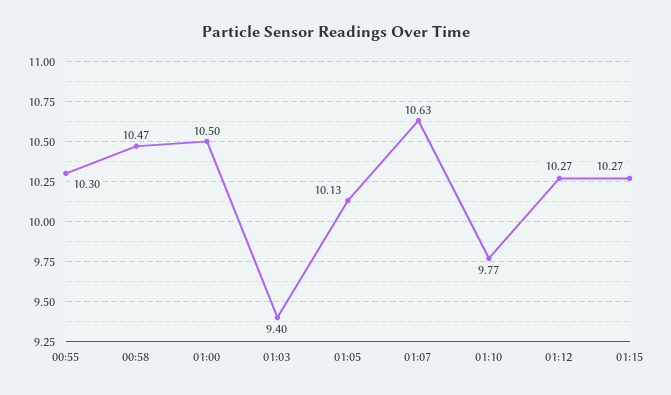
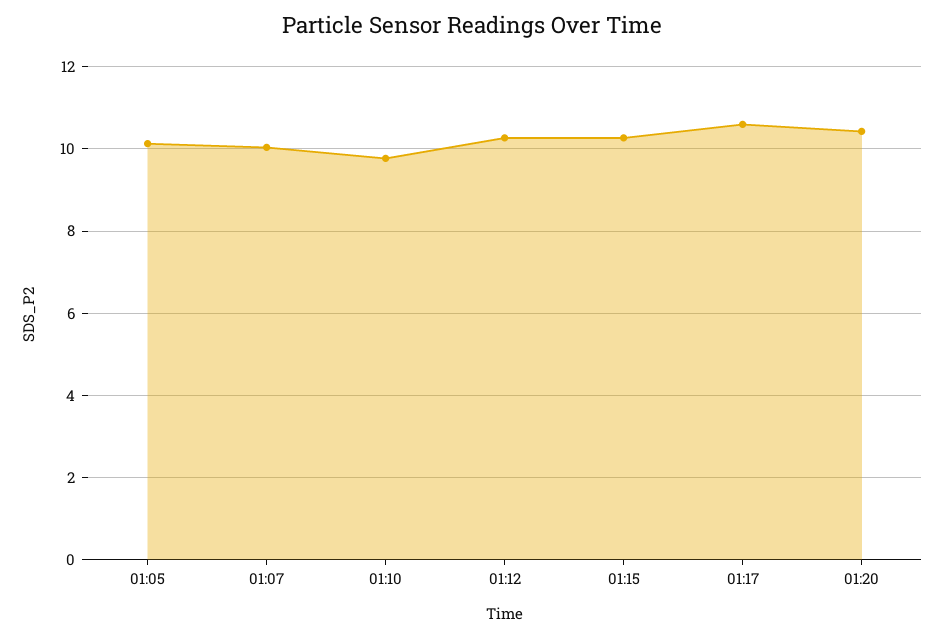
00:55: 10.3 -> none
00:58: 10.47 -> none
01:00: 10.5 -> none
01:03: 9.4 -> none
01:07: 10.63 -> 10
01:17: none -> 10.6
01:20: none -> 10.4

